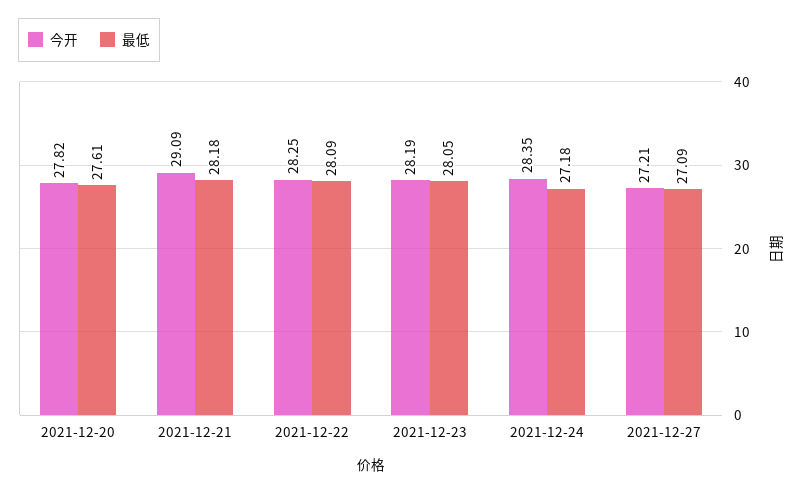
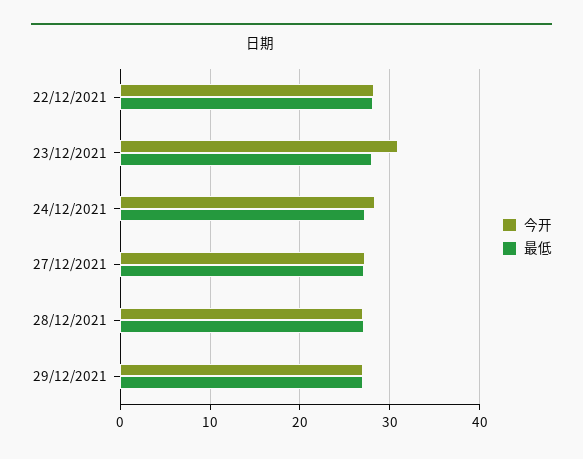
今开, 2021-12-20: 27.82 -> none
最低, 2021-12-20: 27.61 -> none
今开, 2021-12-21: 29.09 -> none
最低, 2021-12-21: 28.18 -> none
今开, 2021-12-23: 28.19 -> 31
今开, 28/12/2021: none -> 27
最低, 28/12/2021: none -> 27
今开, 29/12/2021: none -> 27
最低, 29/12/2021: none -> 27

